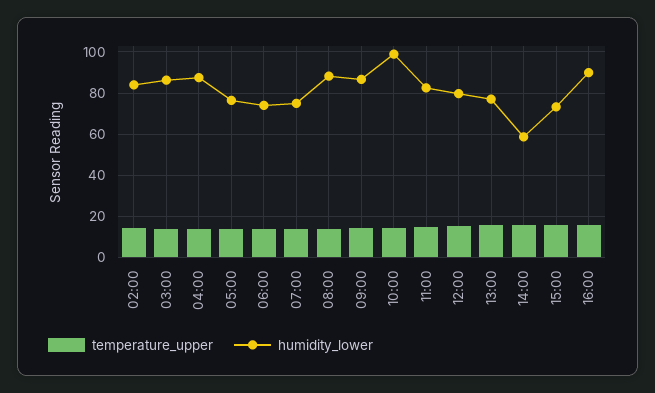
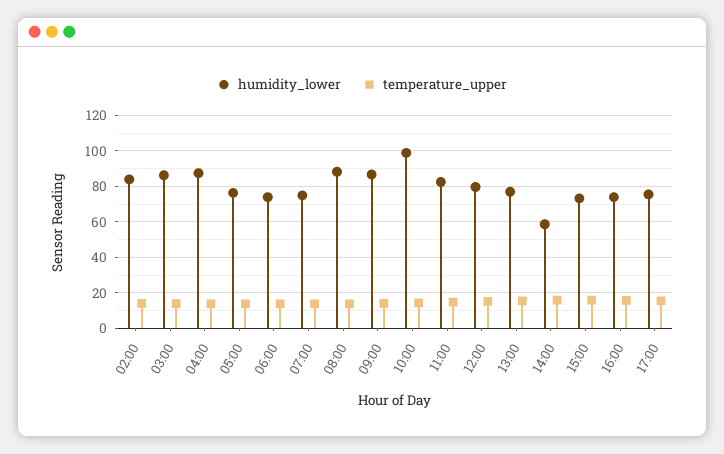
humidity_lower, 16:00: 90 -> 75
humidity_lower, 17:00: none -> 75
temperature_upper, 17:00: none -> 15

